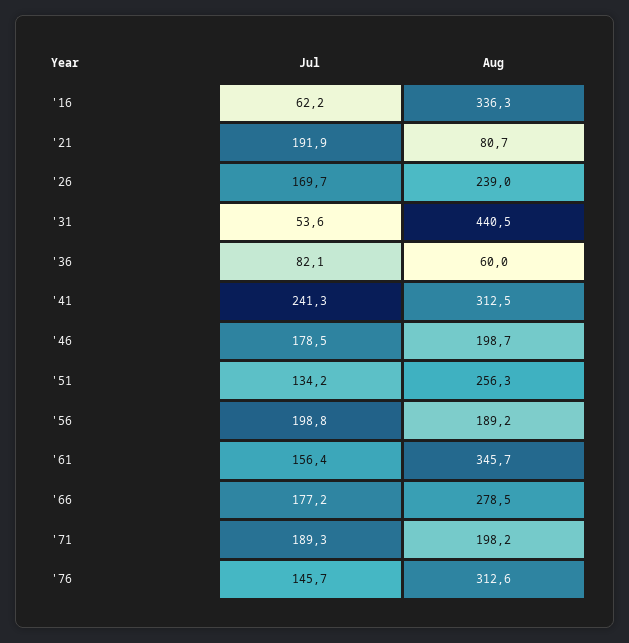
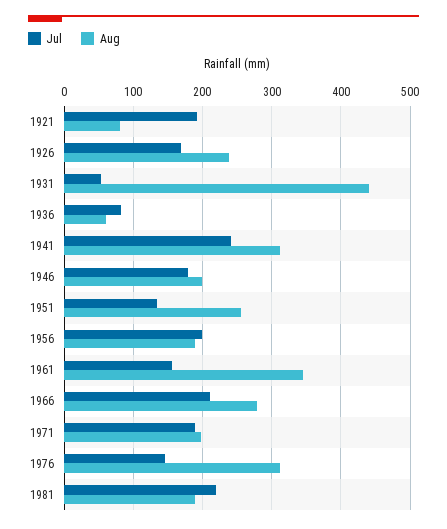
Jul, '16: 62.2 -> none
Aug, '16: 336.3 -> none
Jul, '66: 177.2 -> 210
Jul, 1981: none -> 220
Aug, 1981: none -> 190

